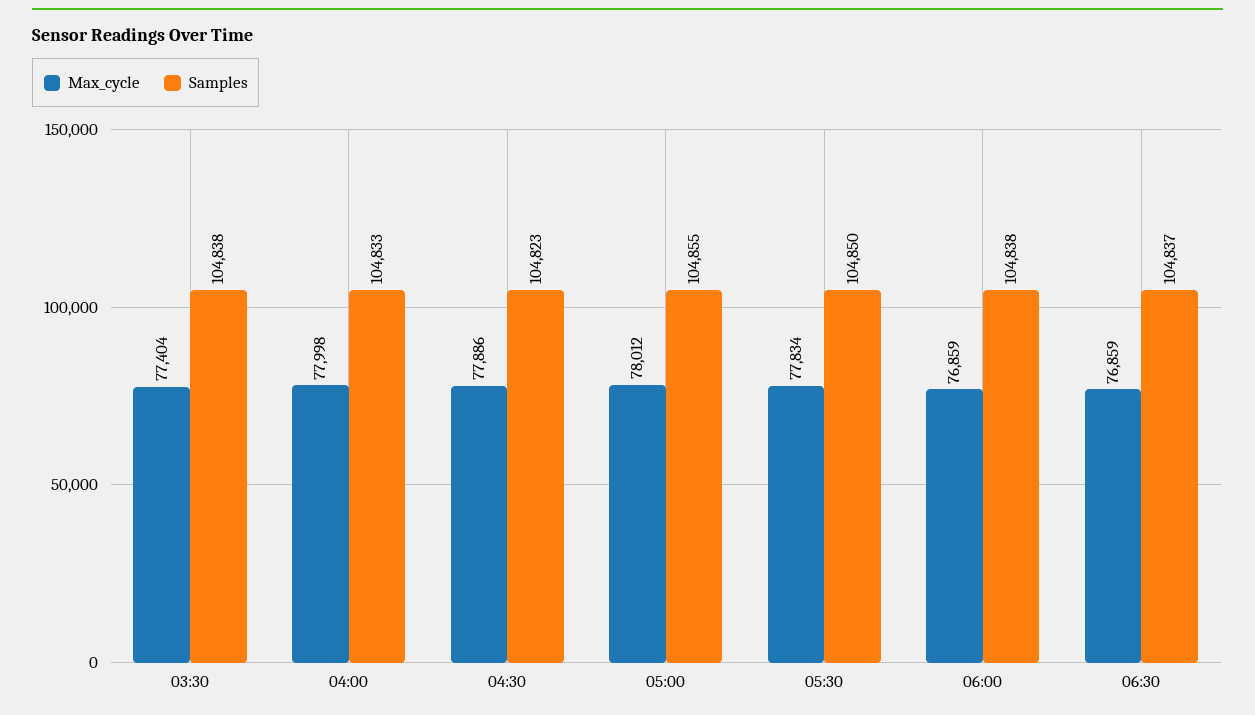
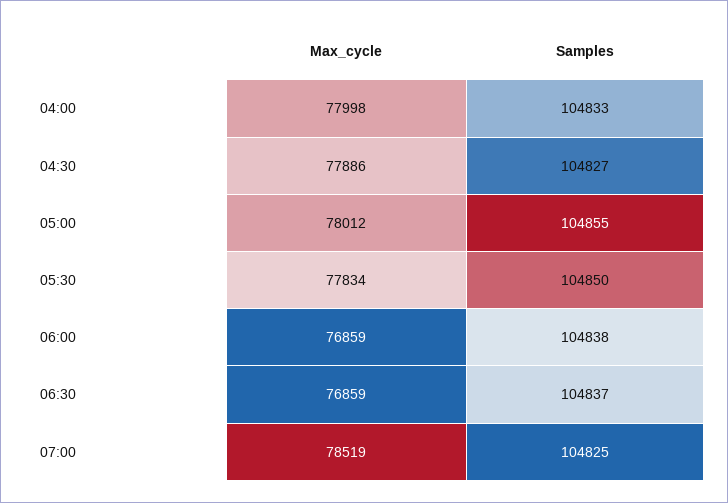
Max_cycle, 03:30: 77404 -> none
Samples, 03:30: 104838 -> none
Samples, 04:30: 104823 -> 104827
Max_cycle, 07:00: none -> 78519
Samples, 07:00: none -> 104825

